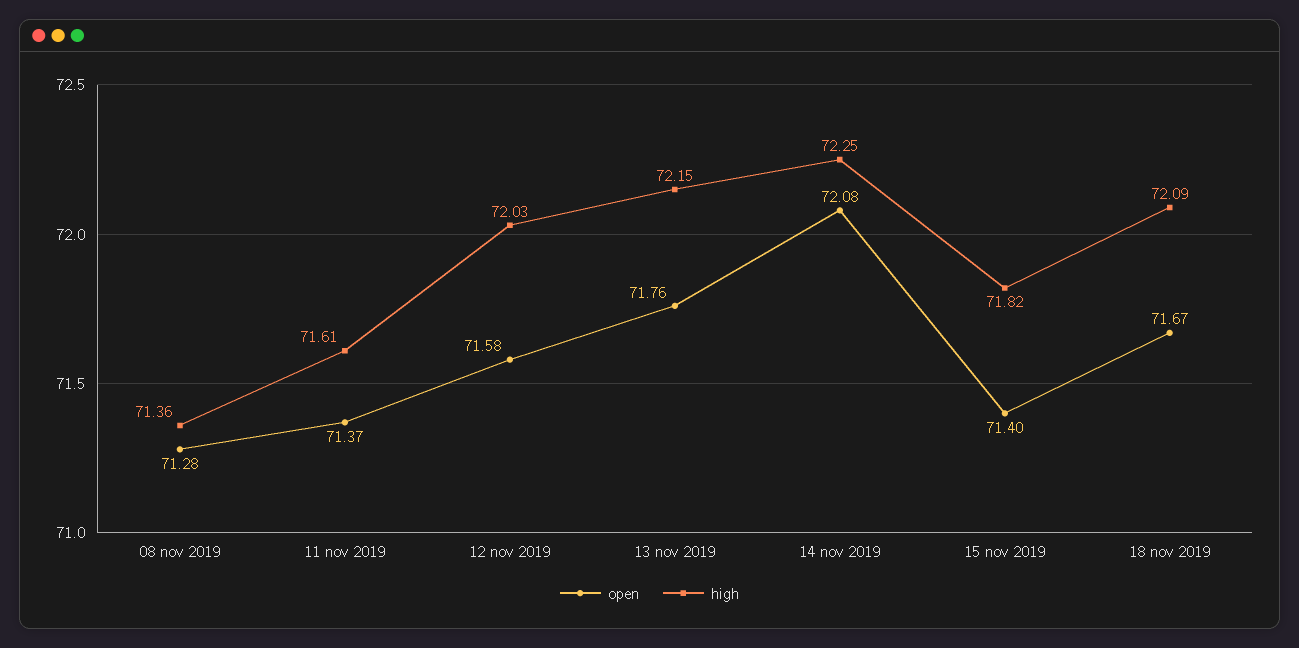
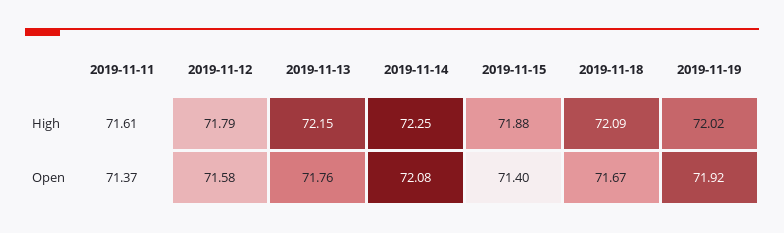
open, 08 nov 2019: 71.28 -> none
high, 08 nov 2019: 71.36 -> none
high, 12 nov 2019: 72.03 -> 71.79
high, 15 nov 2019: 71.82 -> 71.88
high, 2019-11-19: none -> 72.02
open, 2019-11-19: none -> 71.92

